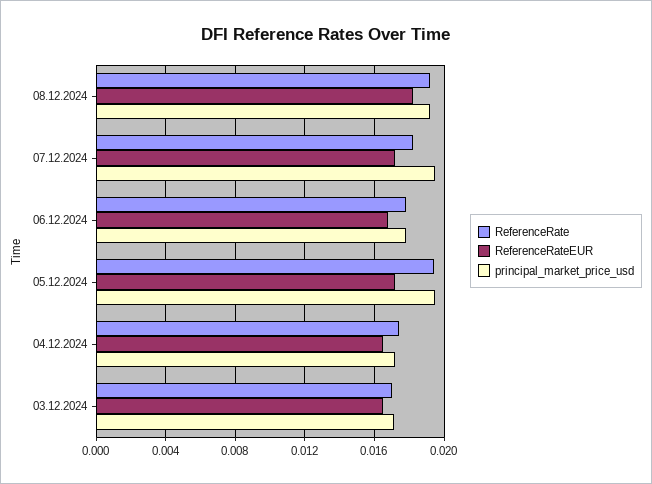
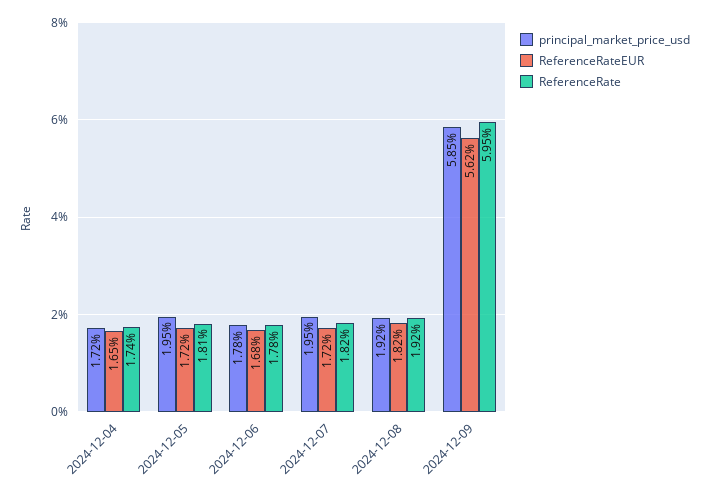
ReferenceRate, 05.12.2024: 0.0195 -> 0.0181
ReferenceRate, 03.12.2024: 0.017 -> none
ReferenceRateEUR, 03.12.2024: 0.0165 -> none
principal_market_price_usd, 03.12.2024: 0.017 -> none
principal_market_price_usd, 2024-12-09: none -> 0.0585
ReferenceRateEUR, 2024-12-09: none -> 0.0562
ReferenceRate, 2024-12-09: none -> 0.0595

